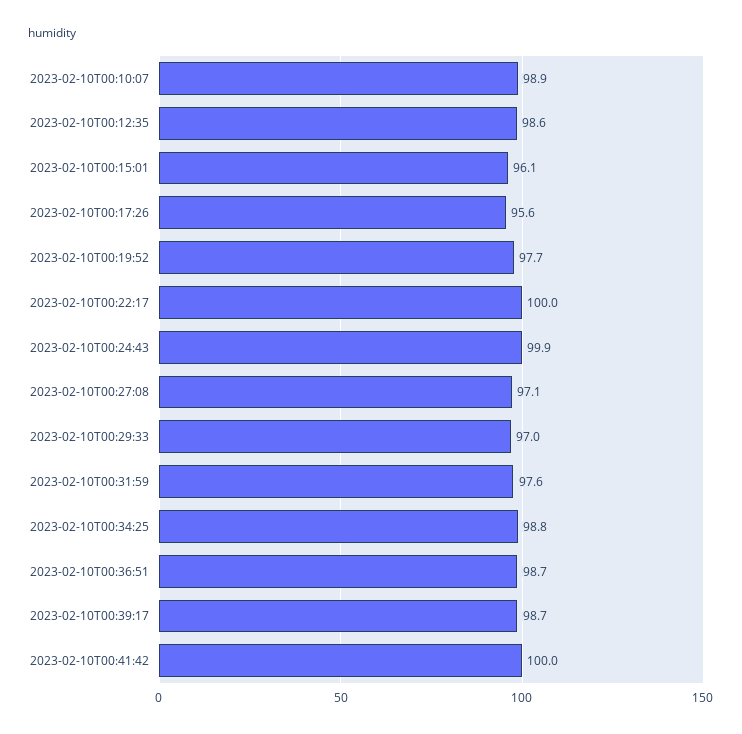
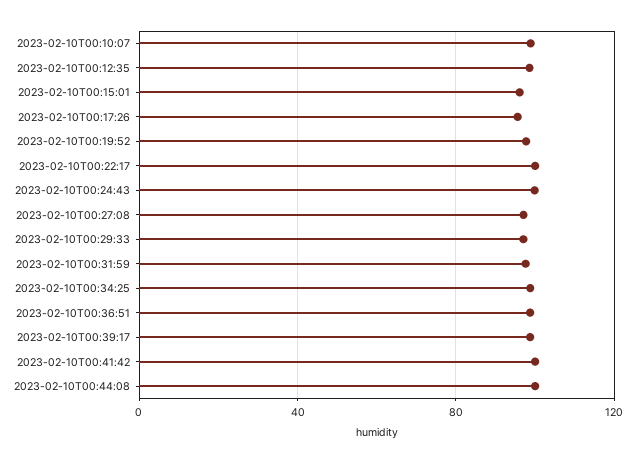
2023-02-10T00:44:08: none -> 100

